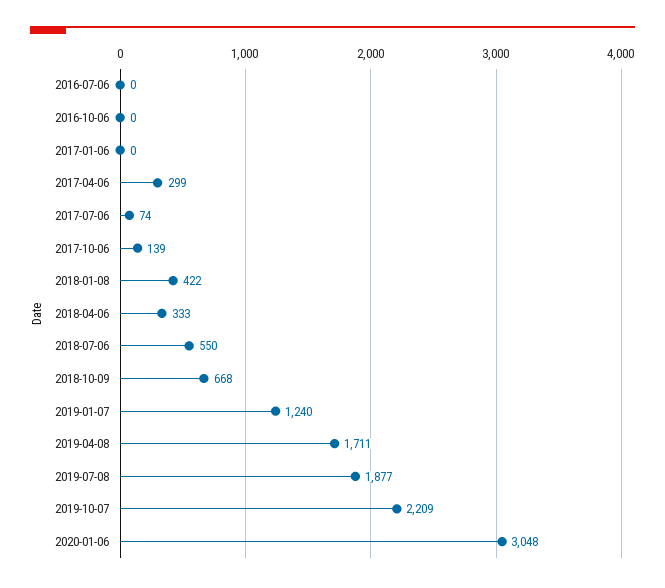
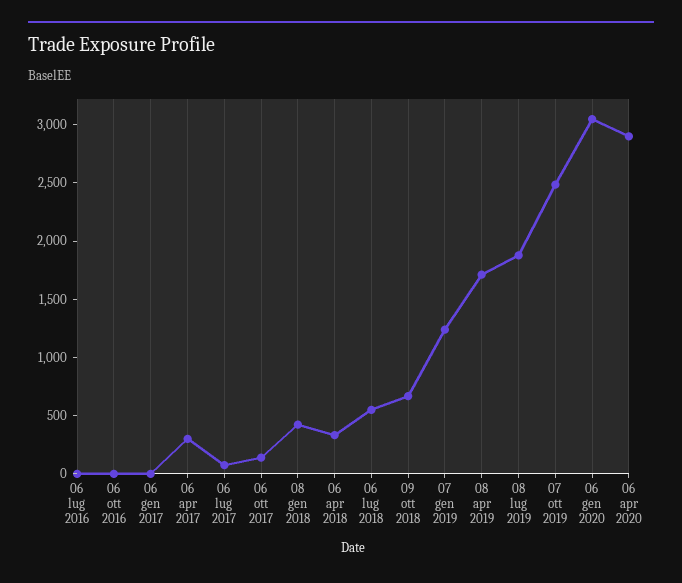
2019-10-07: 2209 -> 2500
06 apr 2020: none -> 2900

